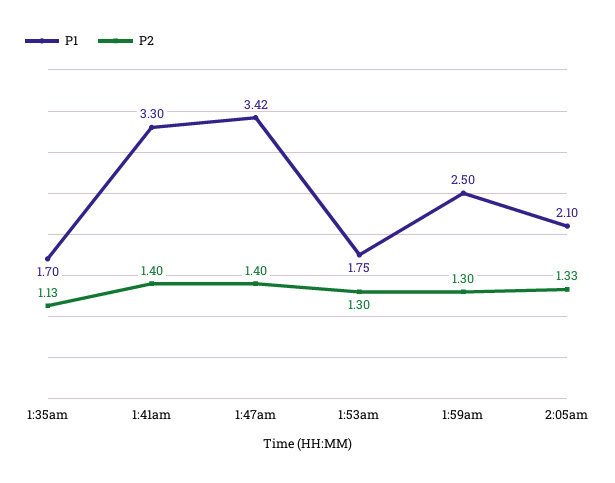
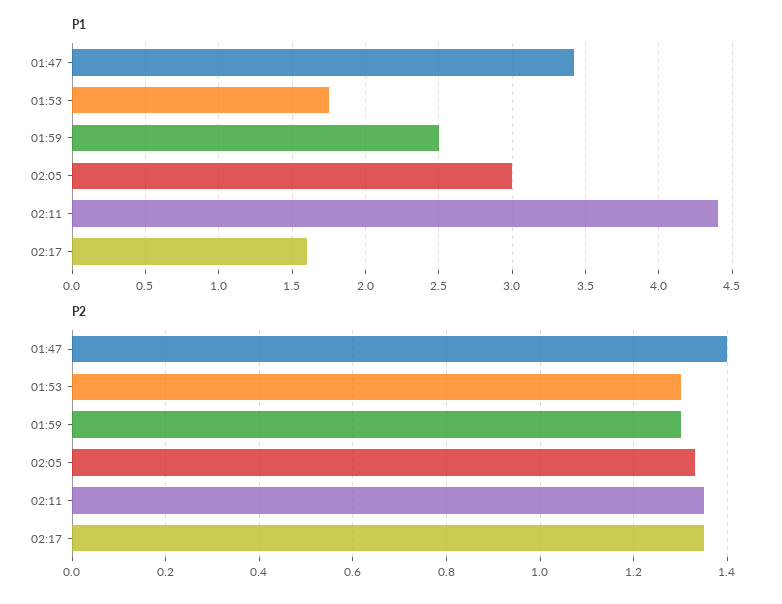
P1, 1:35am: 1.7 -> none
P2, 1:35am: 1.13 -> none
P1, 1:41am: 3.3 -> none
P2, 1:41am: 1.4 -> none
P1, 2:05am: 2.1 -> 3
P1, 02:11: none -> 4.4
P1, 02:17: none -> 1.6
P2, 02:11: none -> 1.35
P2, 02:17: none -> 1.35

